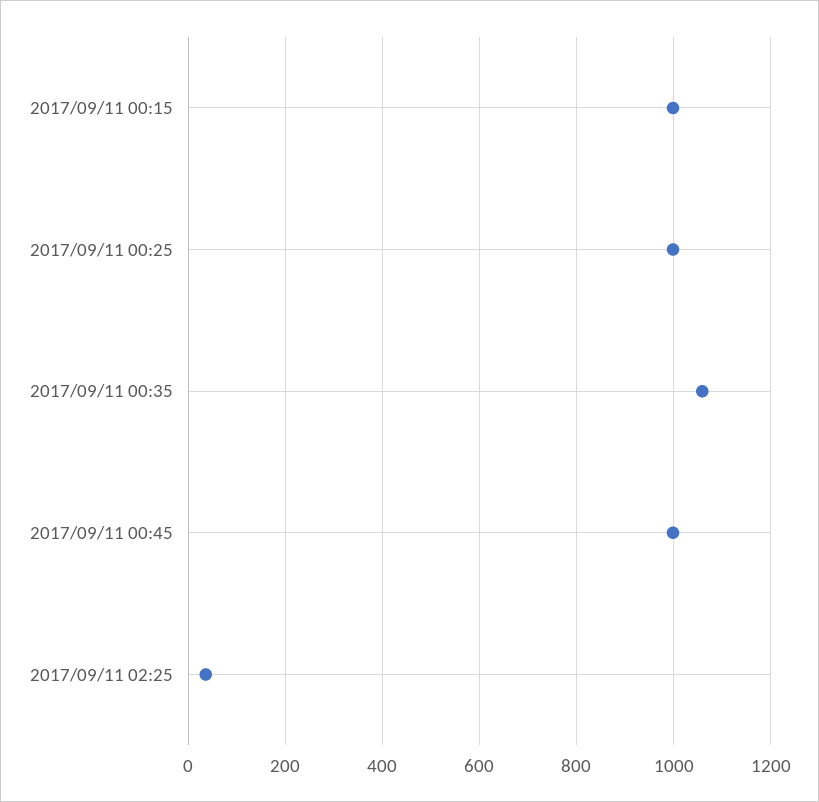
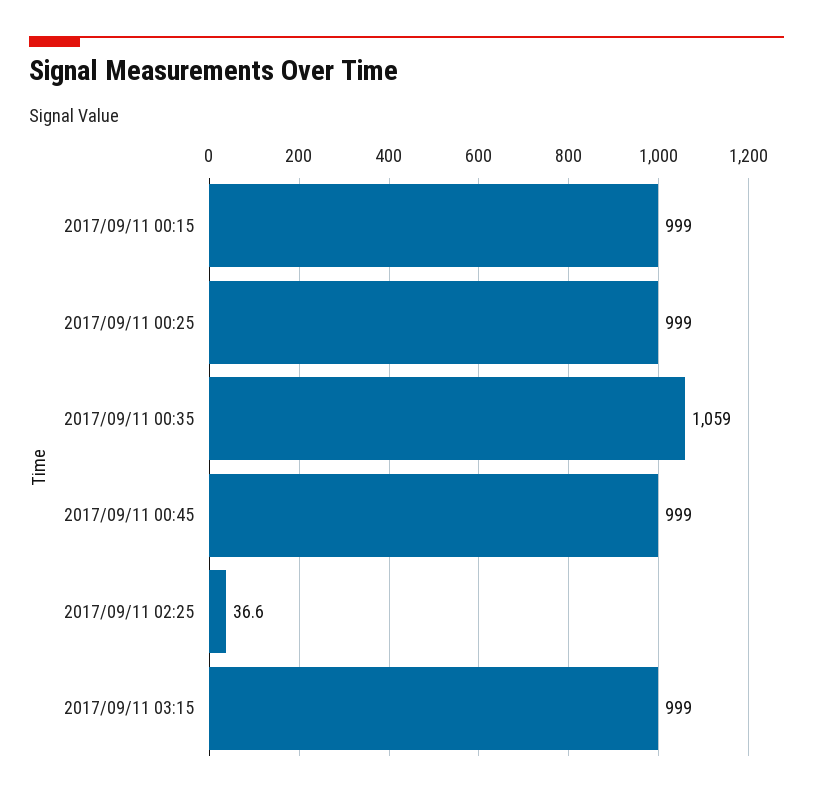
2017/09/11 03:15: none -> 999

